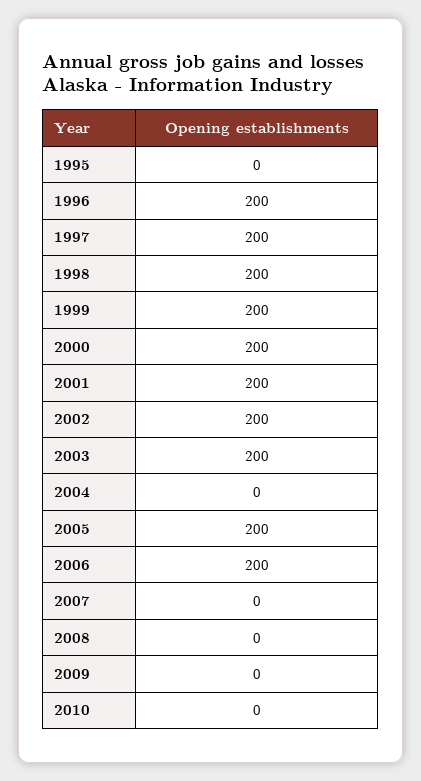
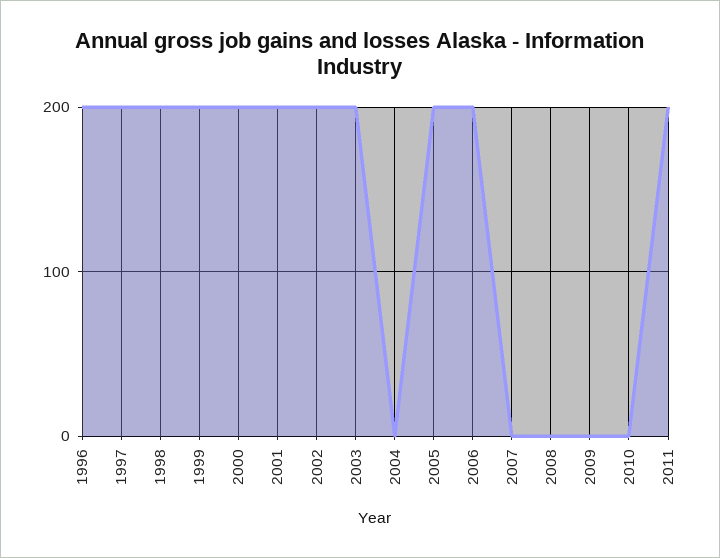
1995: 0 -> none
2011: none -> 200

